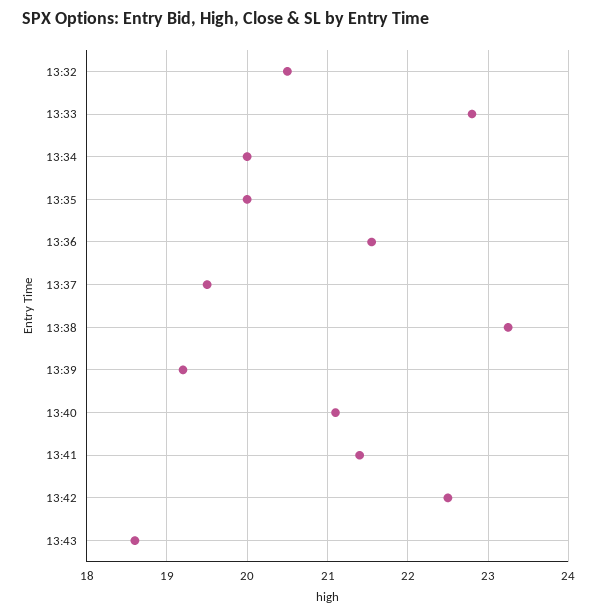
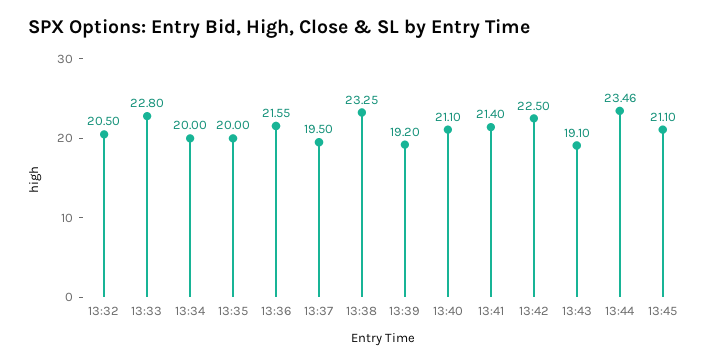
13:43: 18.6 -> 19.1
13:44: none -> 23.46
13:45: none -> 21.1

